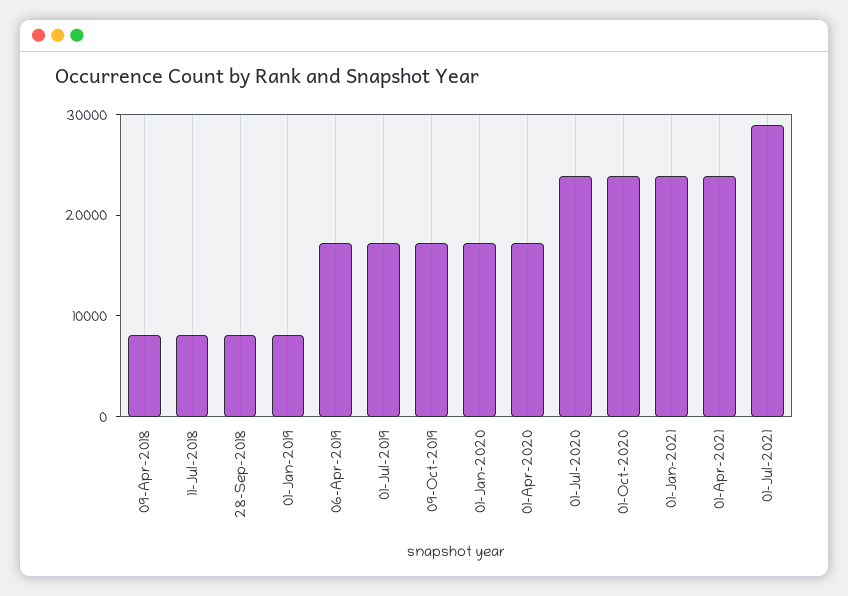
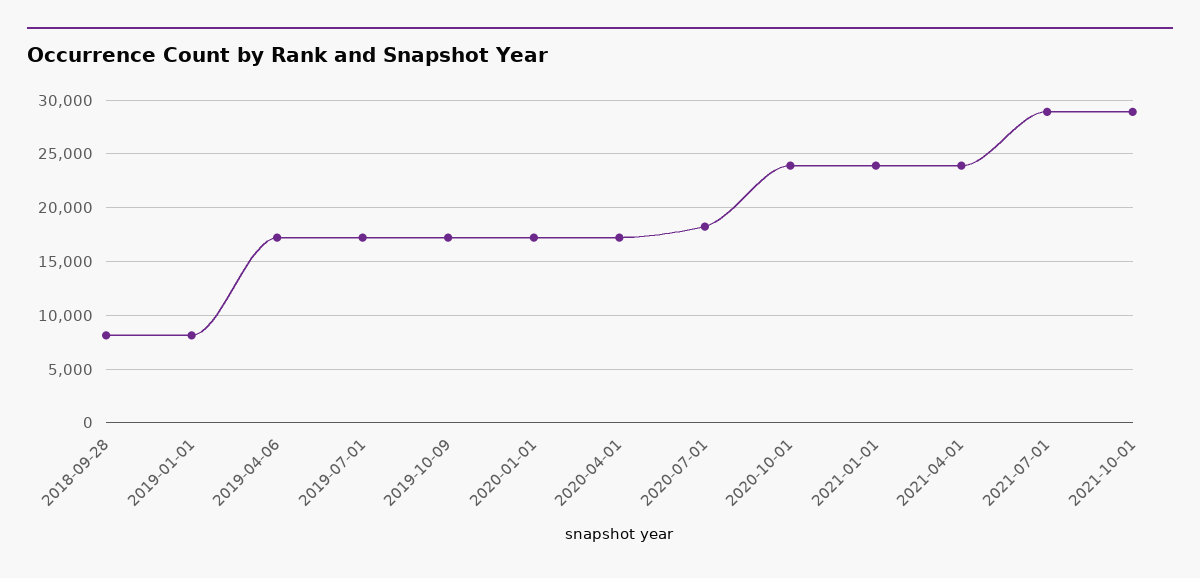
09-Apr-2018: 8000 -> none
11-Jul-2018: 8000 -> none
01-Jul-2020: 24000 -> 18000
2021-10-01: none -> 29000

